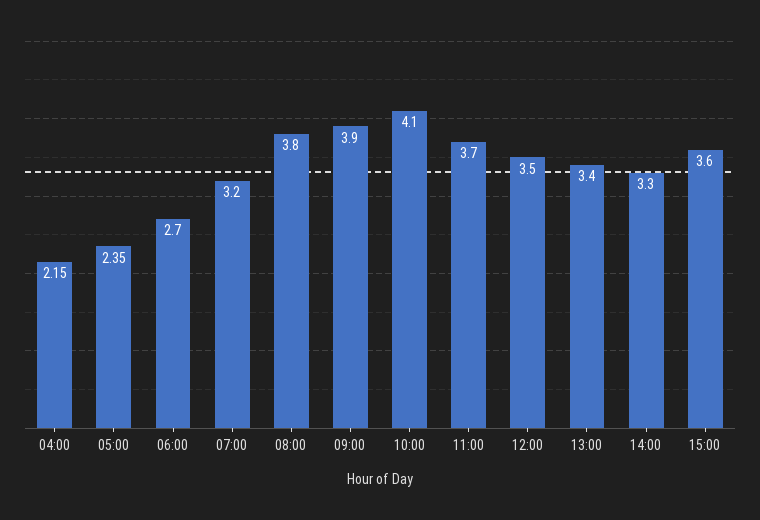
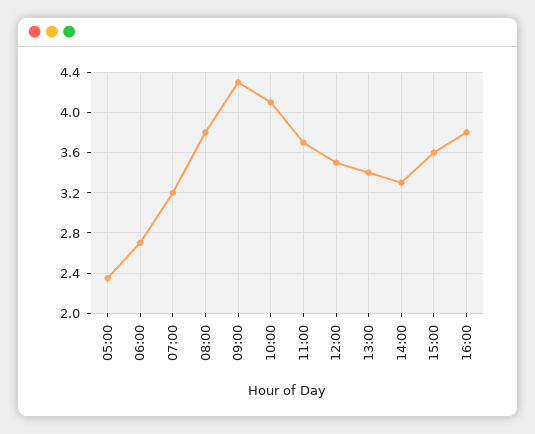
04:00: 2.15 -> none
09:00: 3.9 -> 4.3
16:00: none -> 3.8

